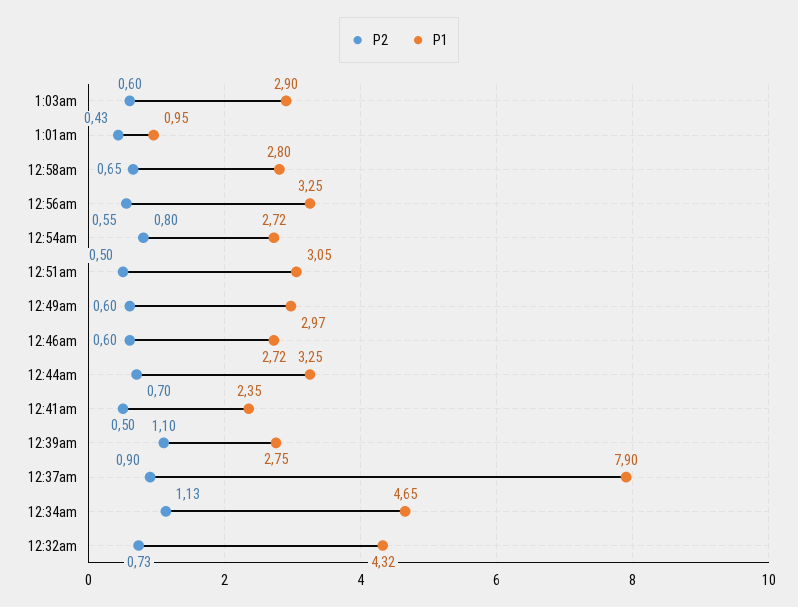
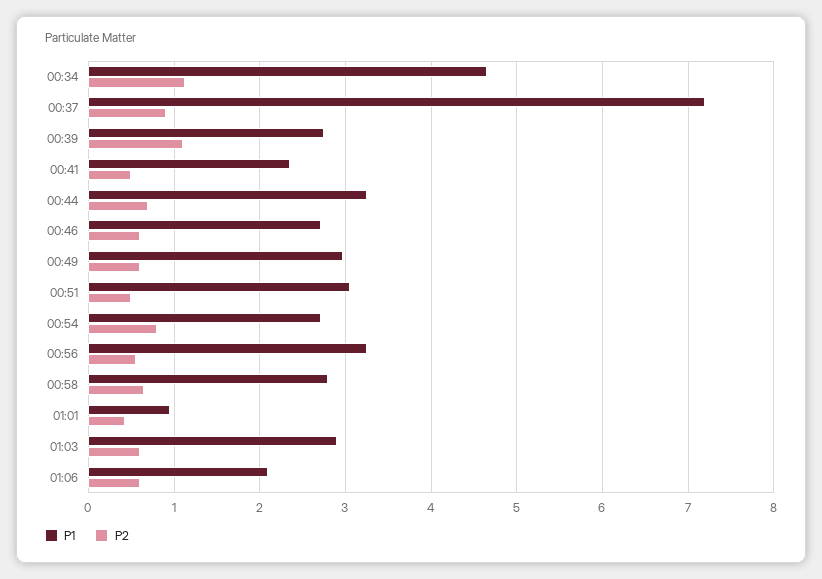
P1, 12:37am: 7.9 -> 7.2
P2, 12:32am: 0.73 -> none
P1, 12:32am: 4.32 -> none
P1, 01:06: none -> 2.1
P2, 01:06: none -> 0.6

